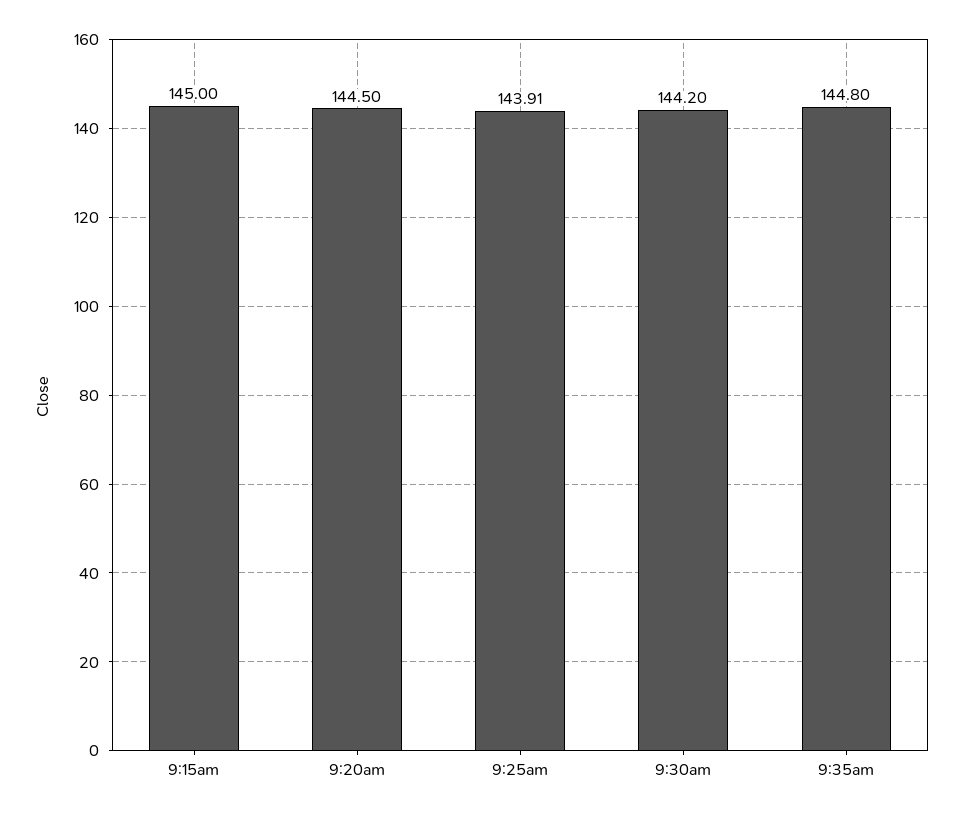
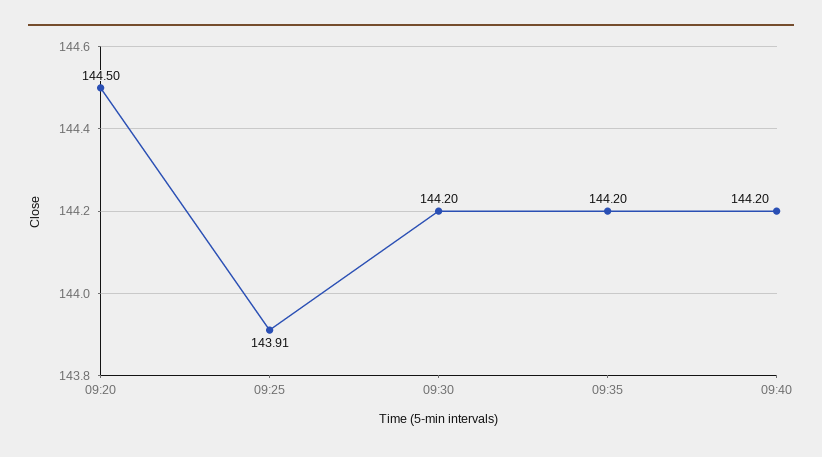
9:15am: 145 -> none
9:35am: 144.8 -> 144.2
09:40: none -> 144.2

